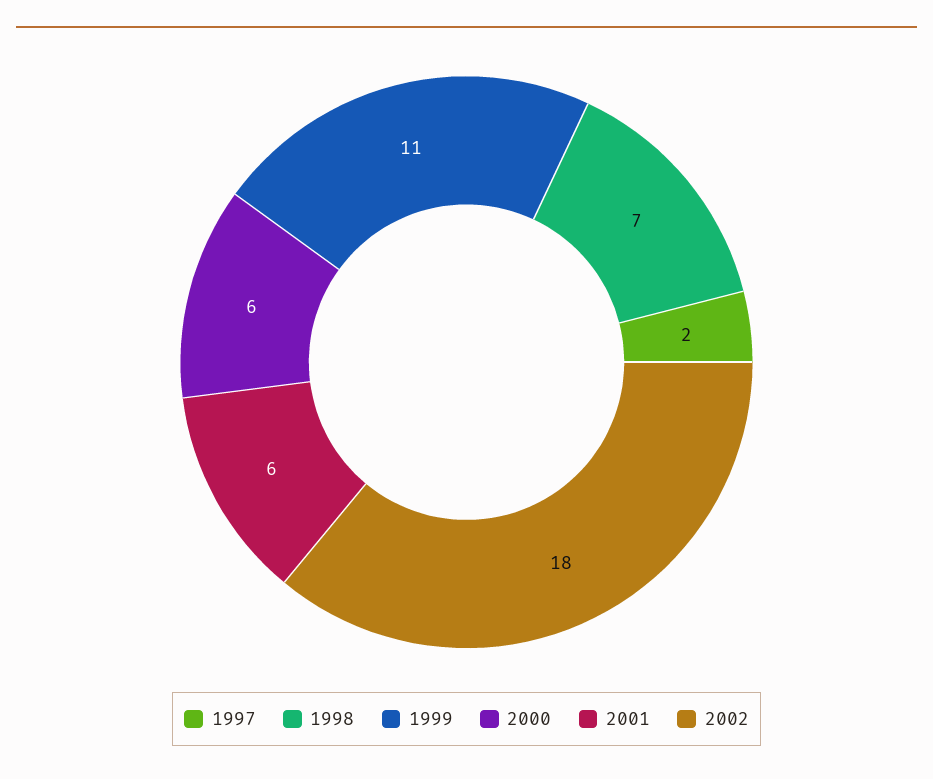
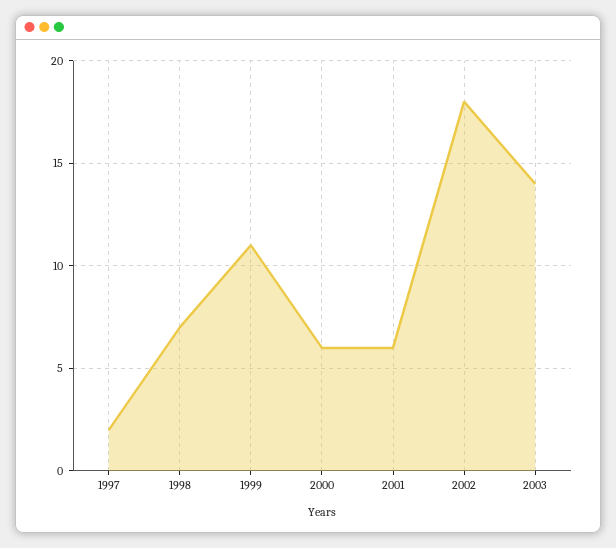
2003: none -> 14

